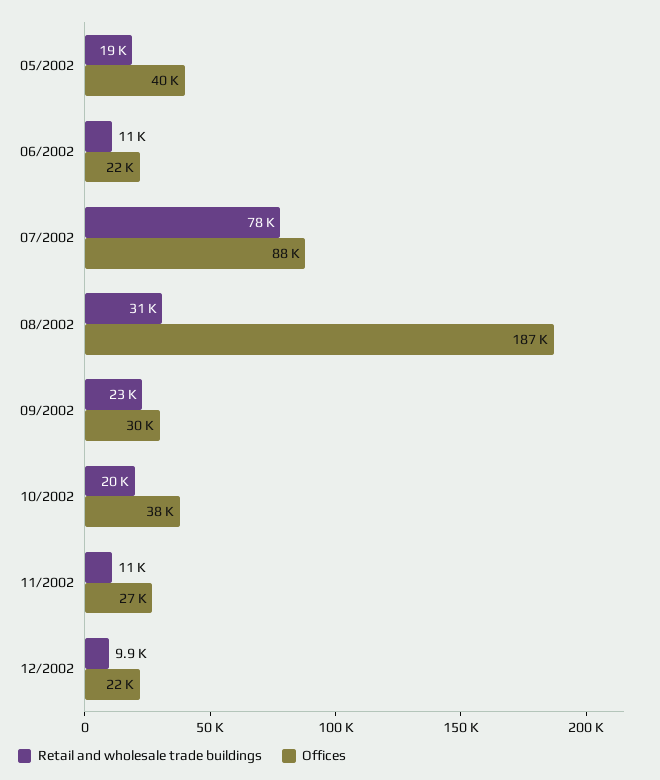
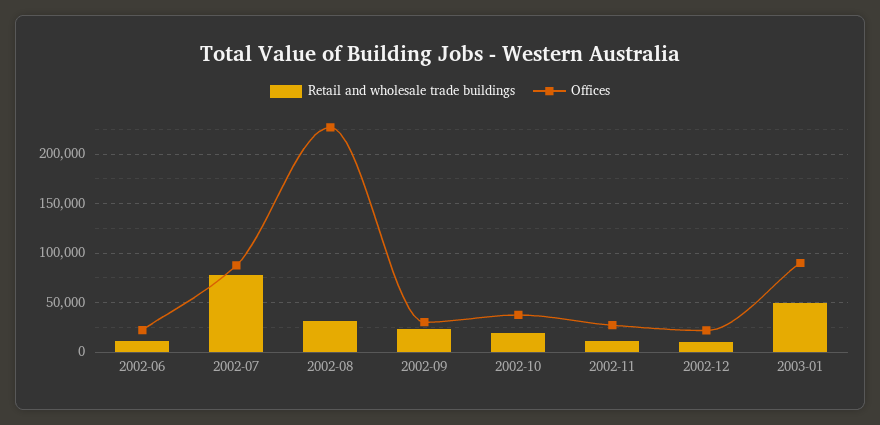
Retail and wholesale trade buildings, 05/2002: 19000 -> none
Offices, 05/2002: 40000 -> none
Offices, 08/2002: 187000 -> 230000
Retail and wholesale trade buildings, 2003-01: none -> 50000
Offices, 2003-01: none -> 90000

